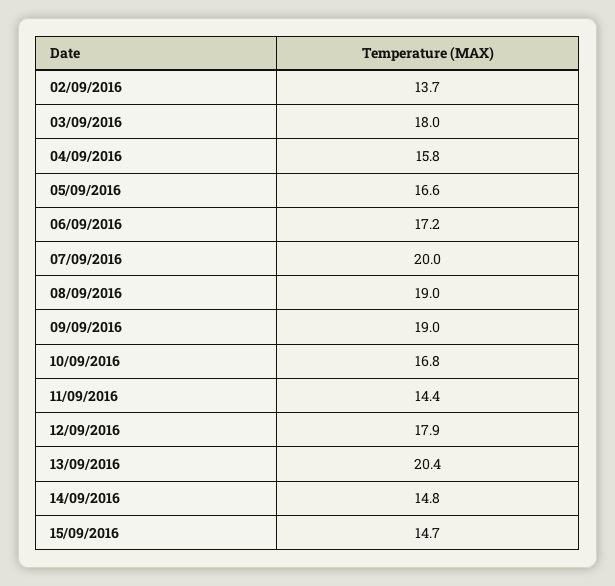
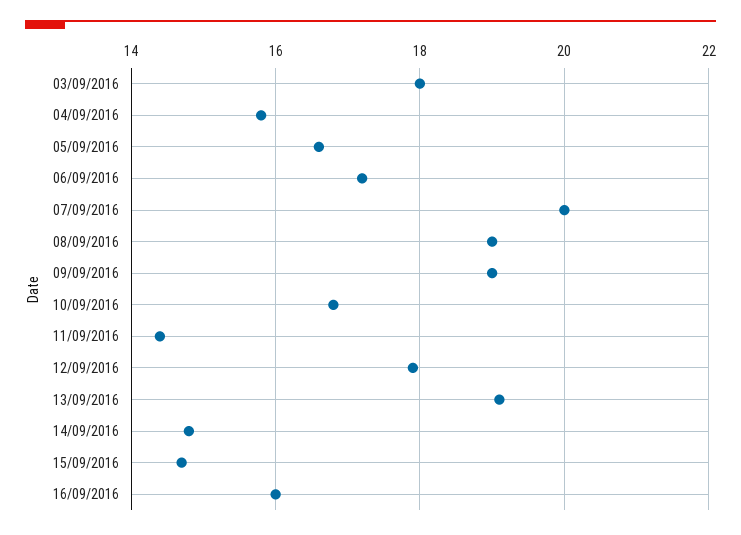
02/09/2016: 13.7 -> none
13/09/2016: 20.4 -> 19
16/09/2016: none -> 16

